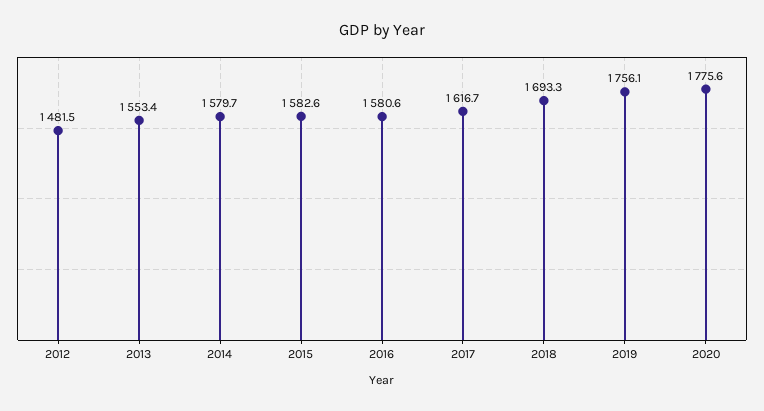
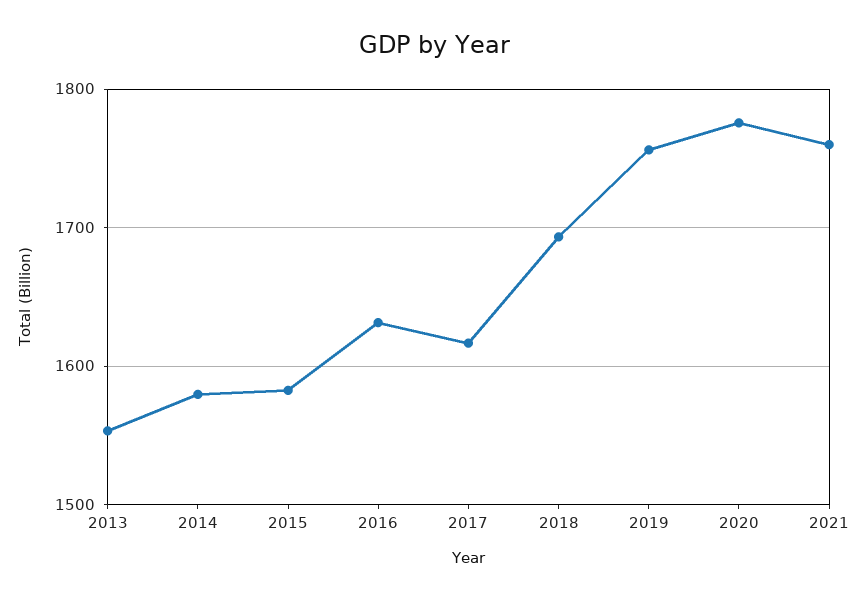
2012: 1481.5 -> none
2016: 1580.6 -> 1630
2021: none -> 1760

